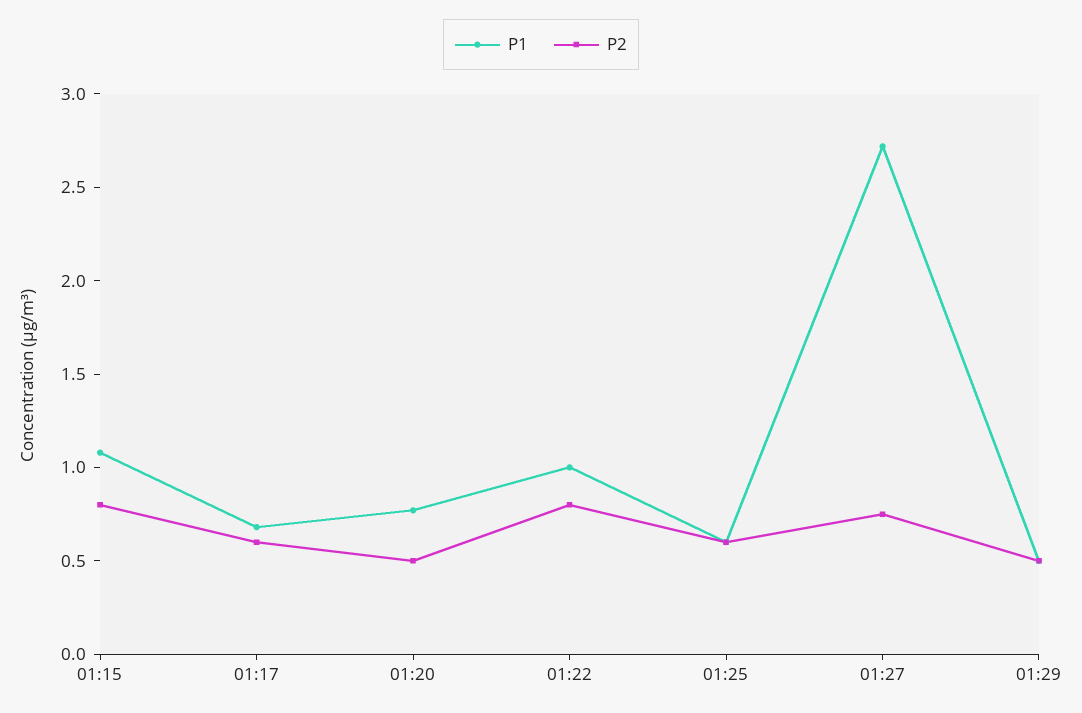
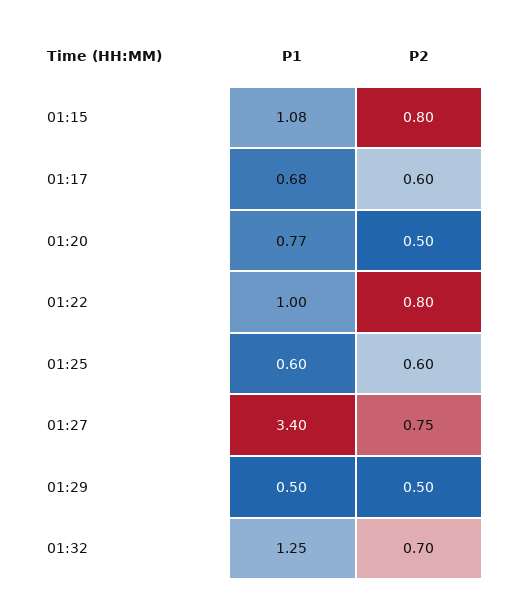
P1, 01:27: 2.7 -> 3.4
P1, 01:32: none -> 1.25
P2, 01:32: none -> 0.7

